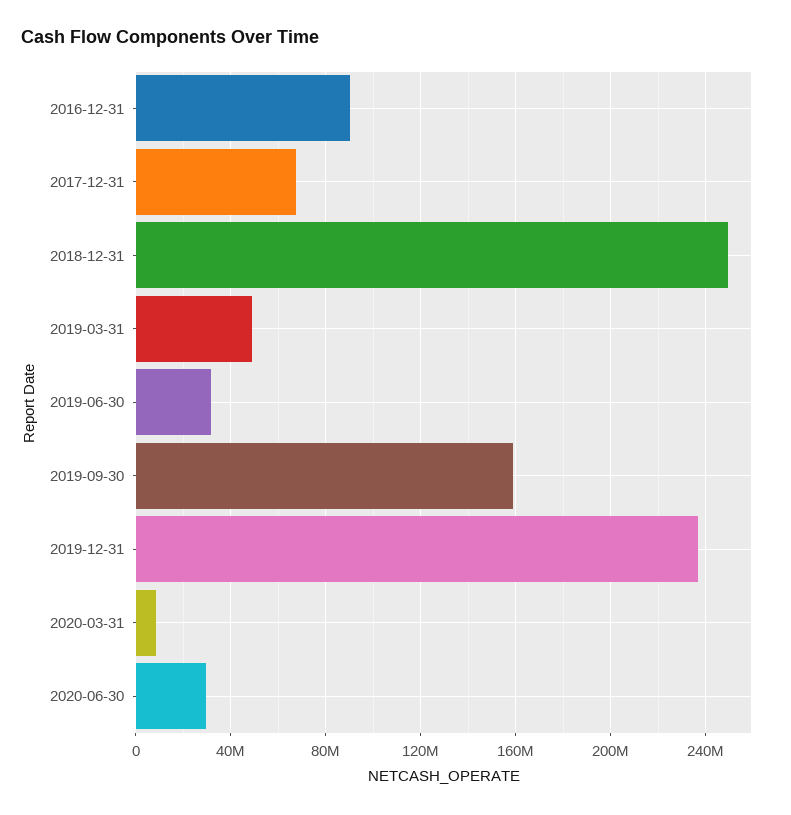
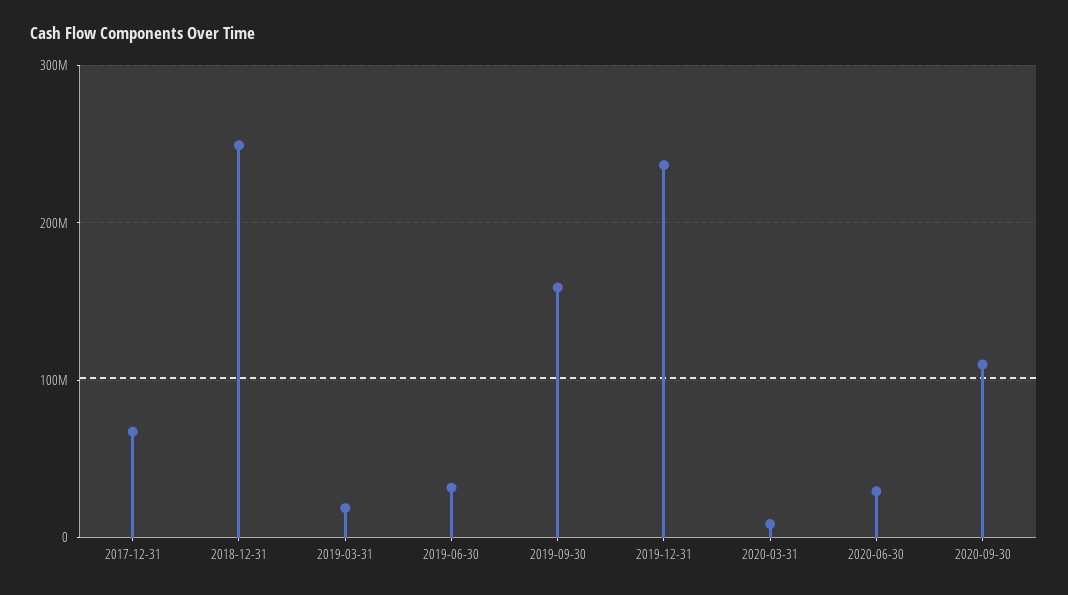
2016-12-31: 90000000 -> none
2019-03-31: 50000000 -> 20000000
2020-09-30: none -> 110000000

